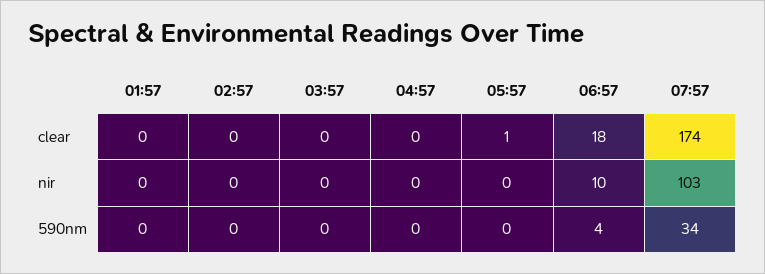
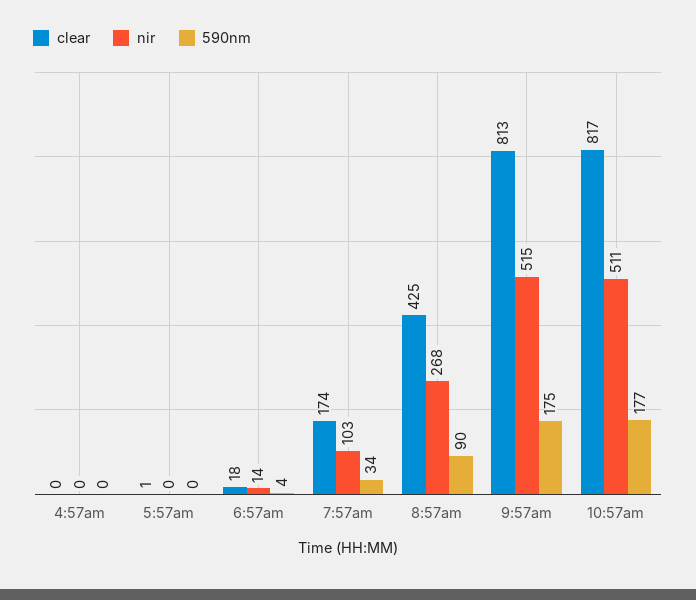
clear, 01:57: 0 -> none
clear, 02:57: 0 -> none
clear, 03:57: 0 -> none
nir, 01:57: 0 -> none
nir, 02:57: 0 -> none
nir, 03:57: 0 -> none
nir, 06:57: 10 -> 14
590nm, 01:57: 0 -> none
590nm, 02:57: 0 -> none
590nm, 03:57: 0 -> none
clear, 8:57am: none -> 425
nir, 8:57am: none -> 268
590nm, 8:57am: none -> 90
clear, 9:57am: none -> 813
nir, 9:57am: none -> 515
590nm, 9:57am: none -> 175
clear, 10:57am: none -> 817
nir, 10:57am: none -> 511
590nm, 10:57am: none -> 177

